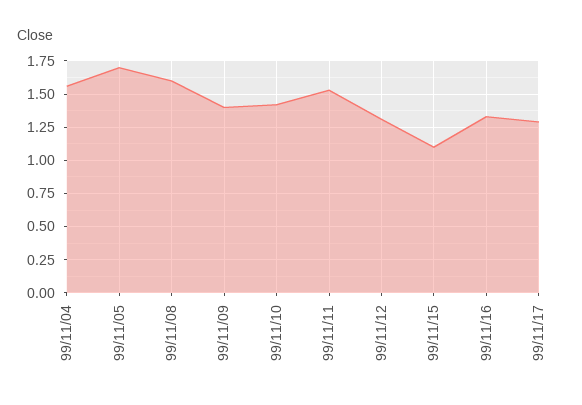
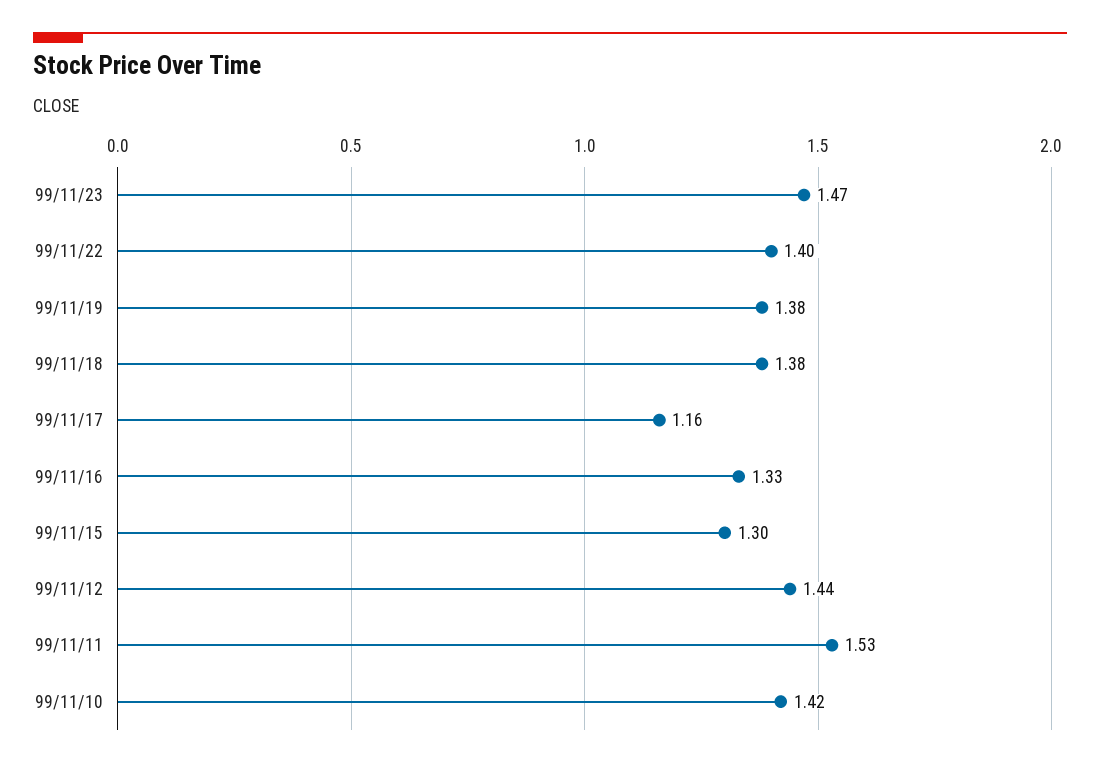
99/11/04: 1.55 -> none
99/11/05: 1.7 -> none
99/11/08: 1.6 -> none
99/11/09: 1.4 -> none
99/11/12: 1.3 -> 1.44
99/11/15: 1.1 -> 1.3
99/11/17: 1.3 -> 1.16
99/11/23: none -> 1.47
99/11/22: none -> 1.4
99/11/19: none -> 1.38
99/11/18: none -> 1.38

